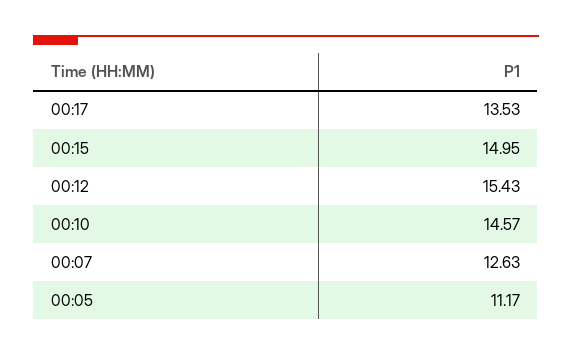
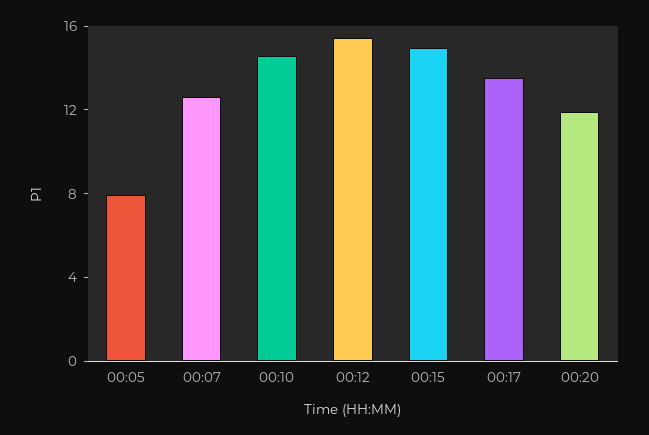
00:05: 11.17 -> 8
00:20: none -> 12

